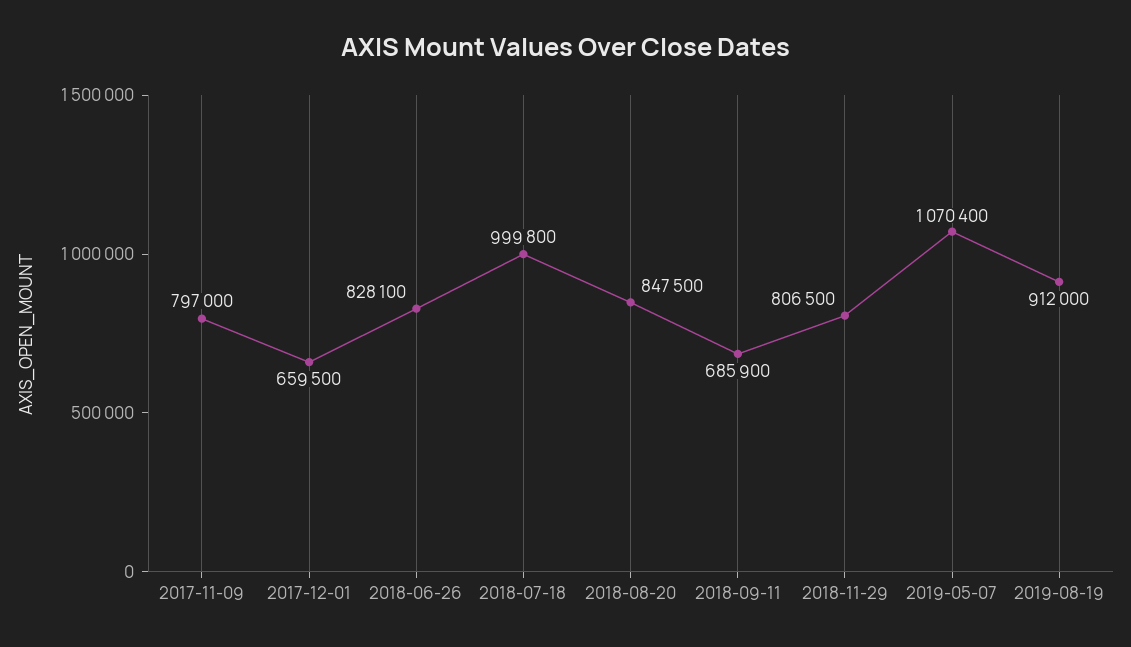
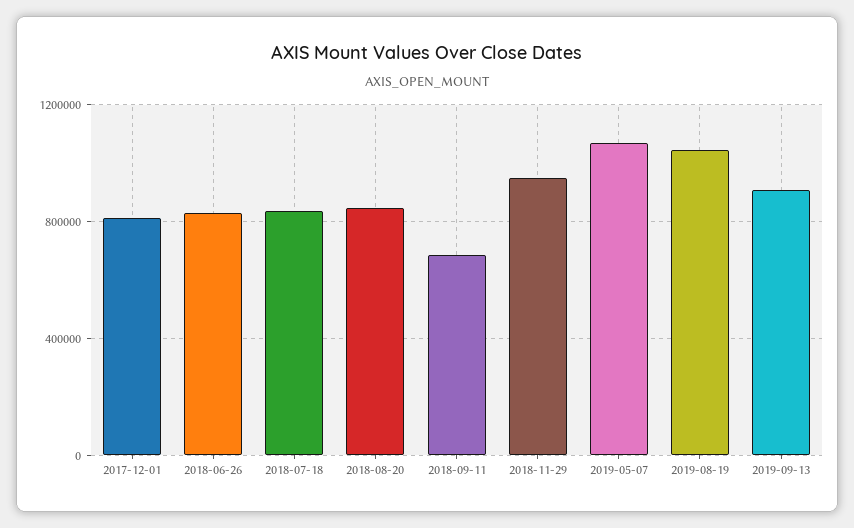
2017-11-09: 797000 -> none
2017-12-01: 659500 -> 800000
2018-07-18: 999800 -> 850000
2018-11-29: 806500 -> 950000
2019-08-19: 912000 -> 1050000
2019-09-13: none -> 900000

